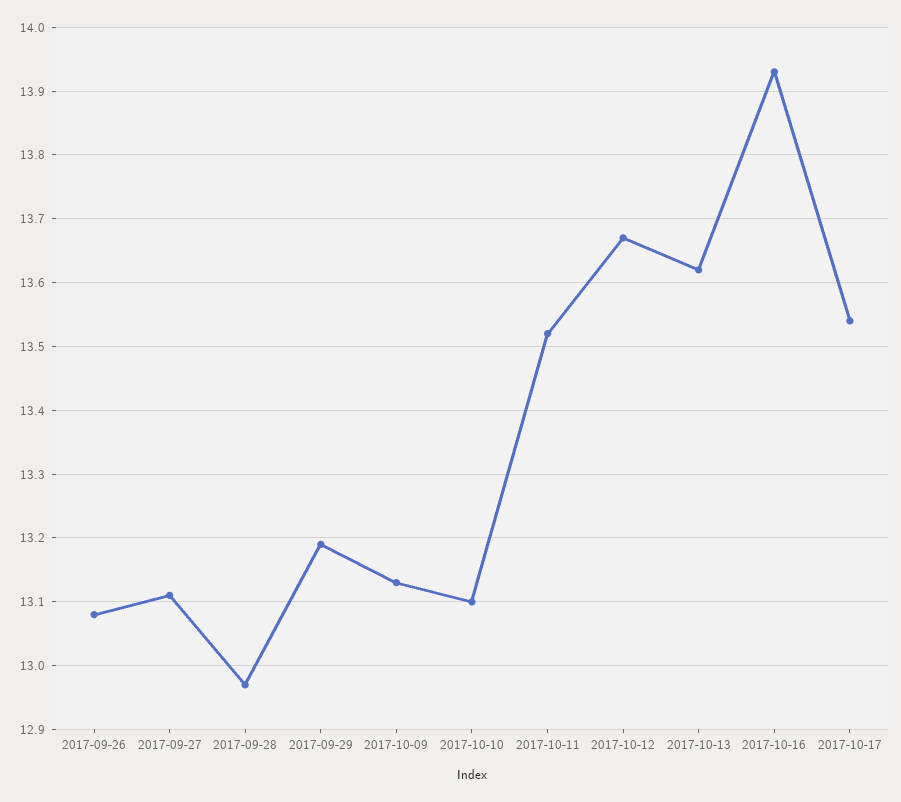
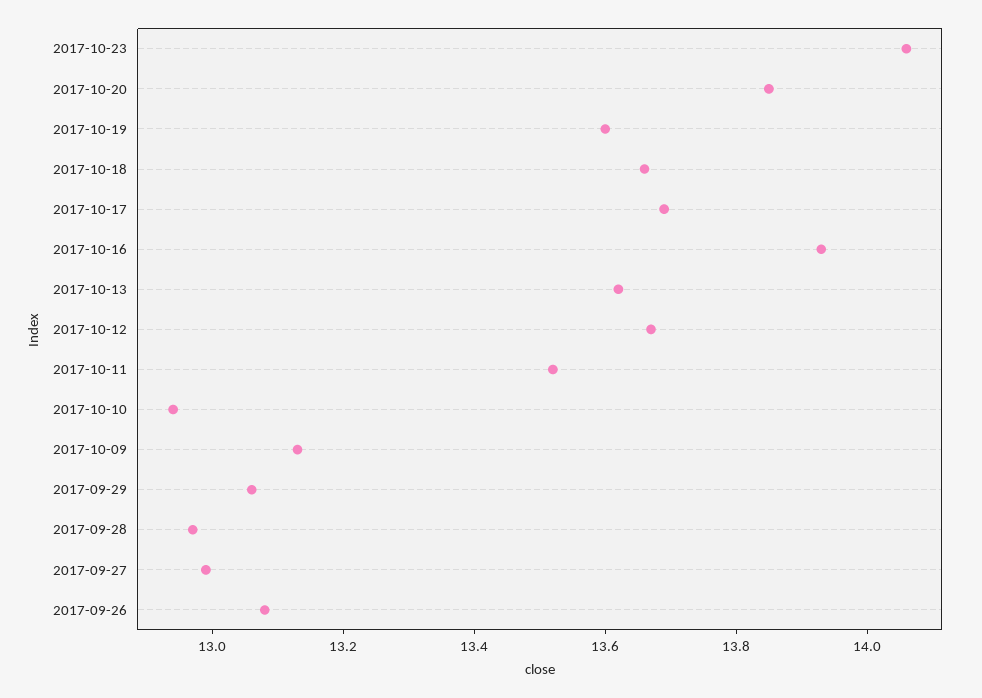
2017-09-27: 13.11 -> 13
2017-09-29: 13.19 -> 13.05
2017-10-10: 13.1 -> 12.95
2017-10-17: 13.54 -> 13.7
2017-10-23: none -> 14.05
2017-10-20: none -> 13.85
2017-10-19: none -> 13.6
2017-10-18: none -> 13.65

